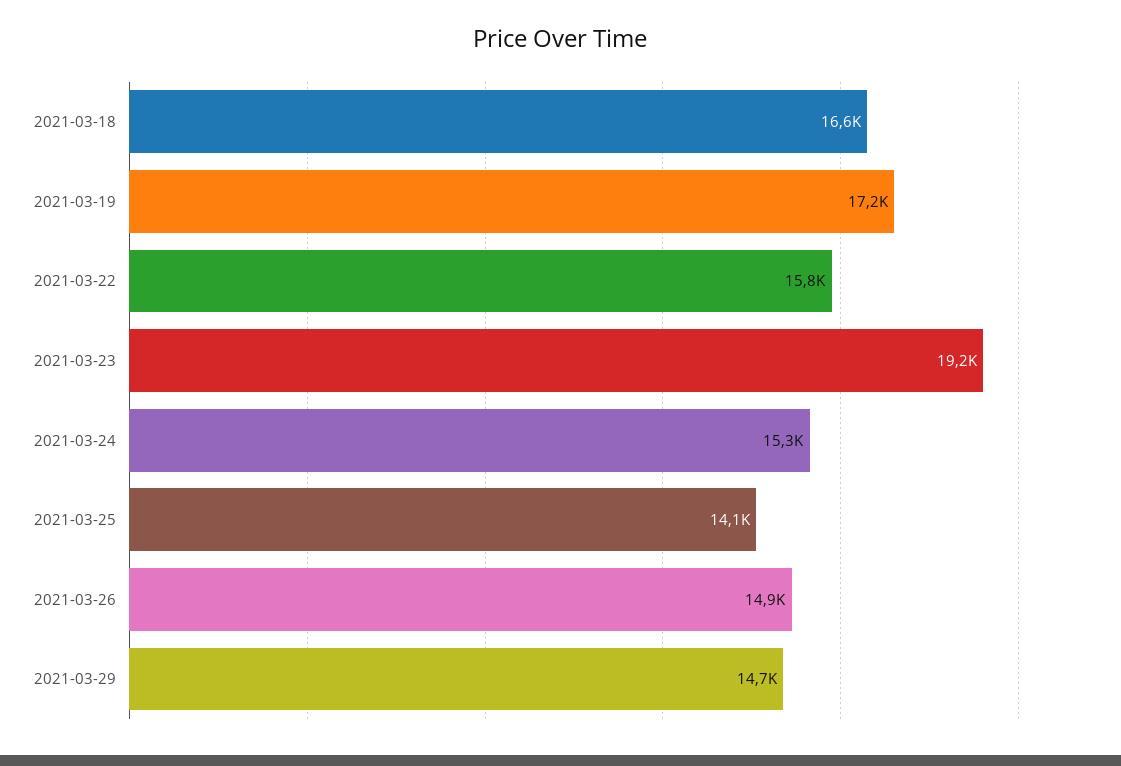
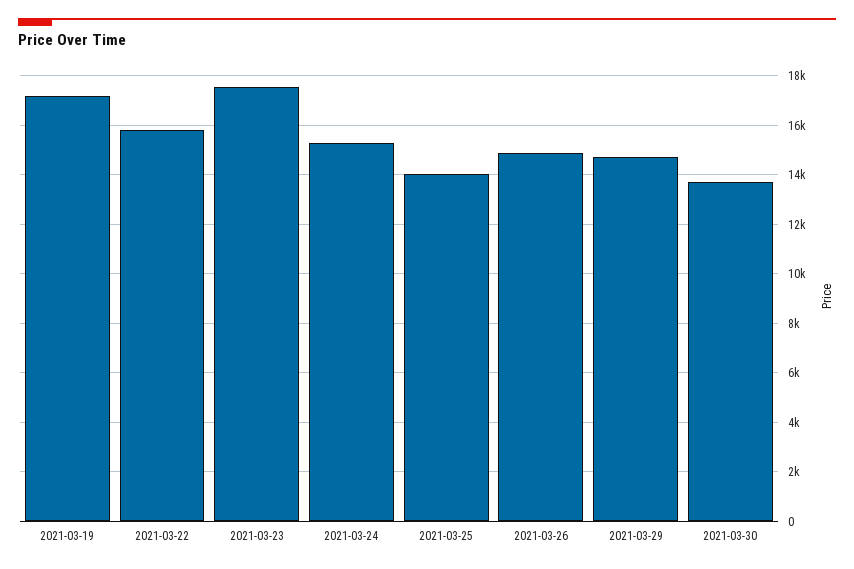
2021-03-18: 16600 -> none
2021-03-23: 19200 -> 17500
2021-03-30: none -> 13750

